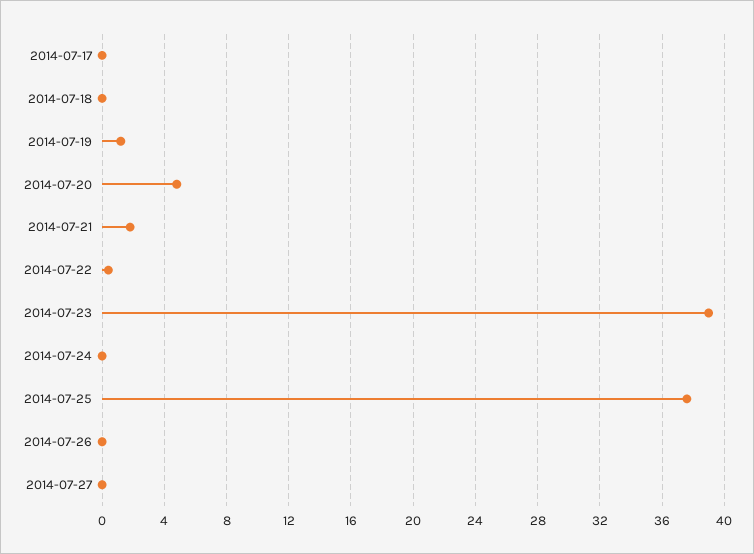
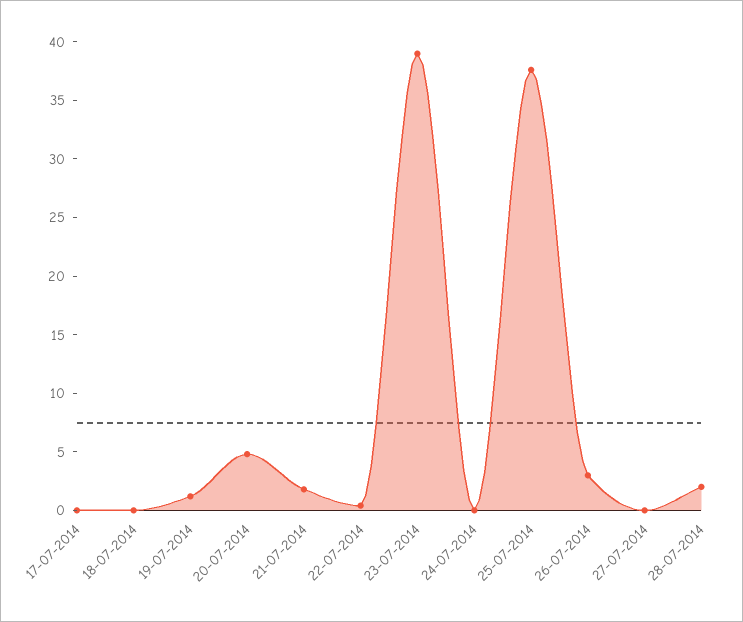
2014-07-26: 0 -> 3
28-07-2014: none -> 2

